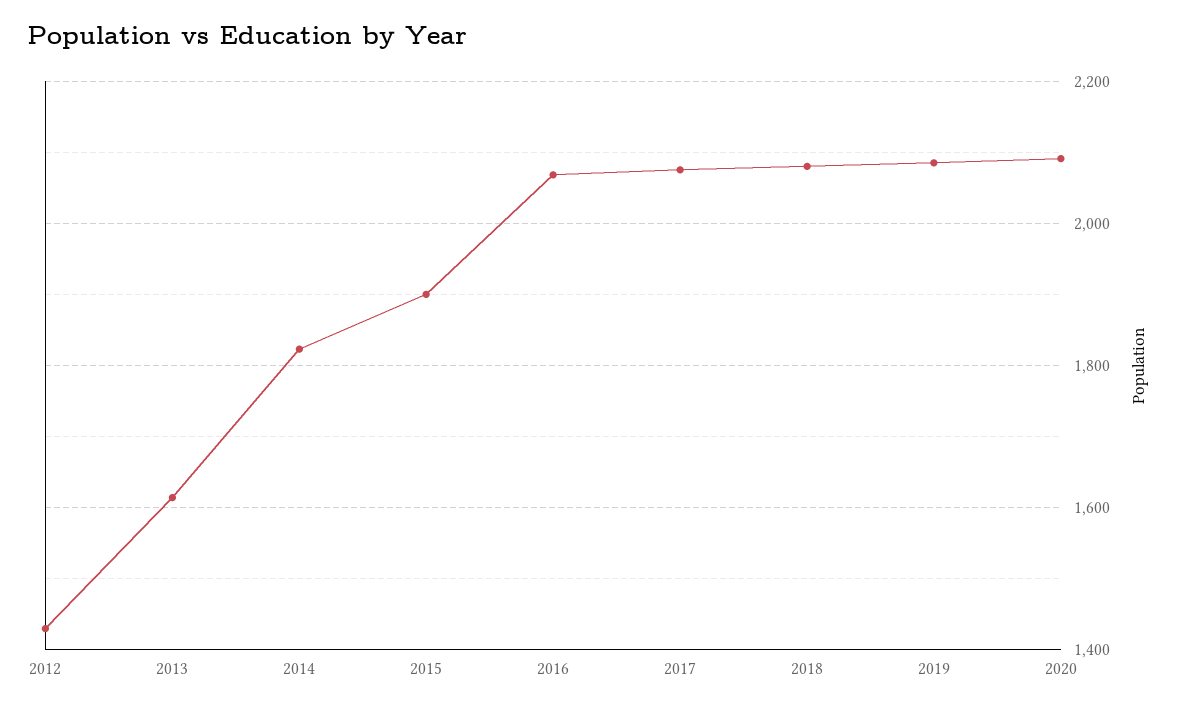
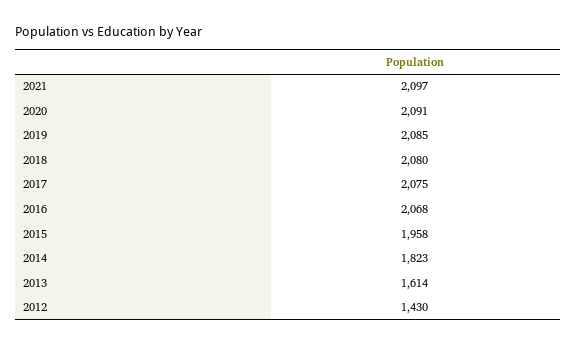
2015: 1900 -> 1958
2021: none -> 2097

